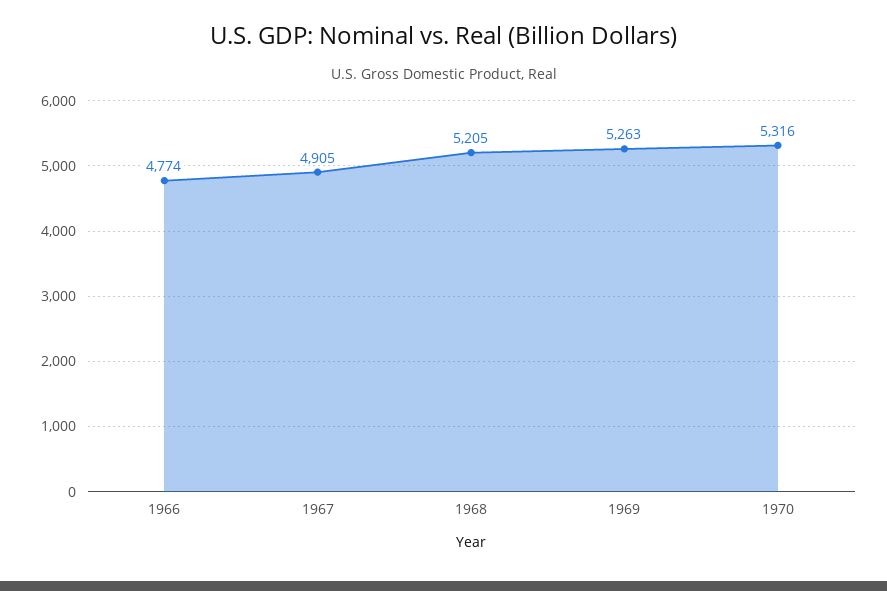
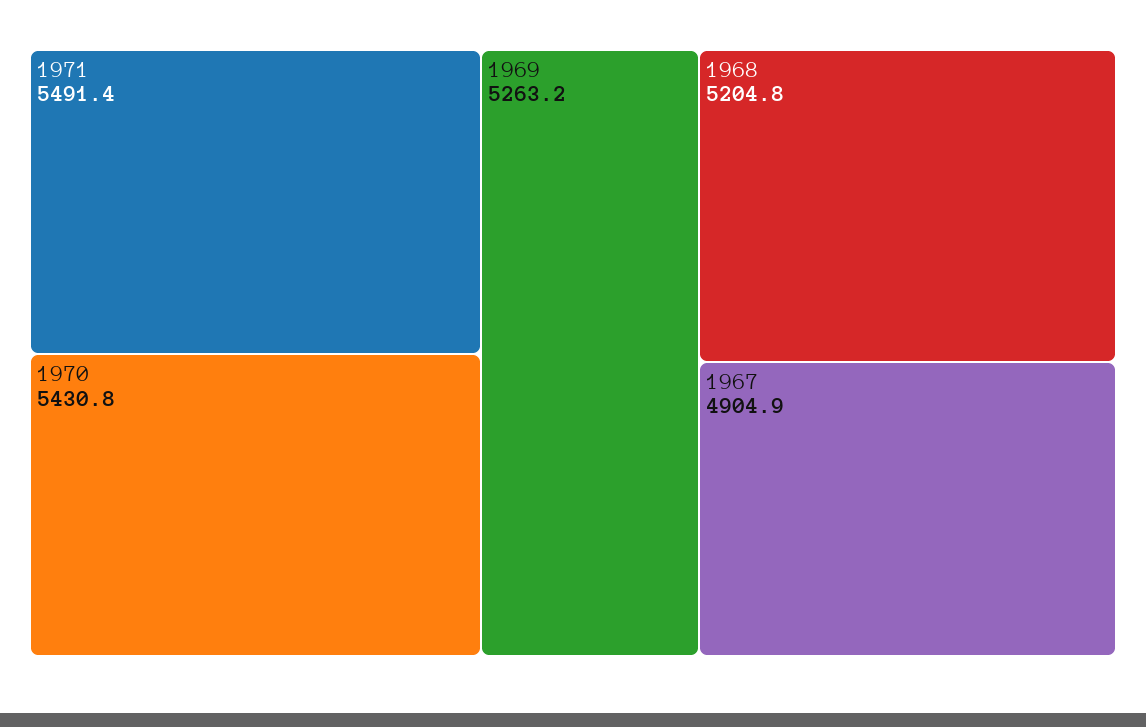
1966: 4774 -> none
1970: 5316 -> 5430.8
1971: none -> 5491.4

